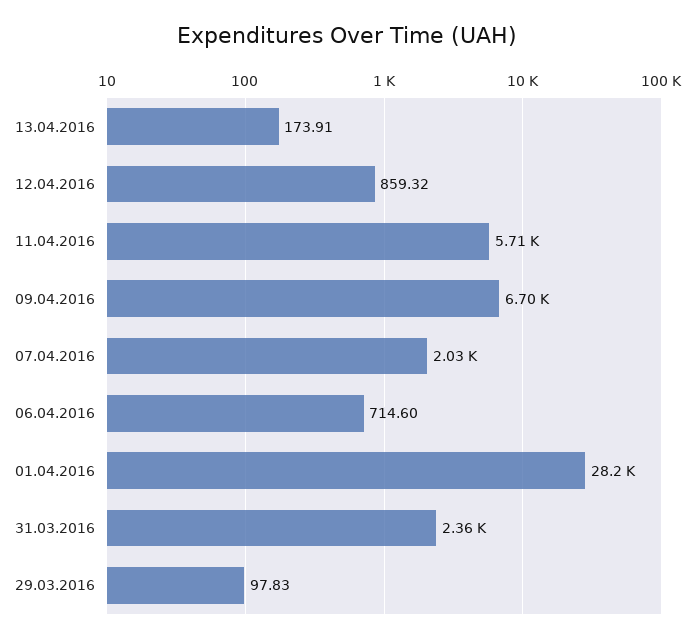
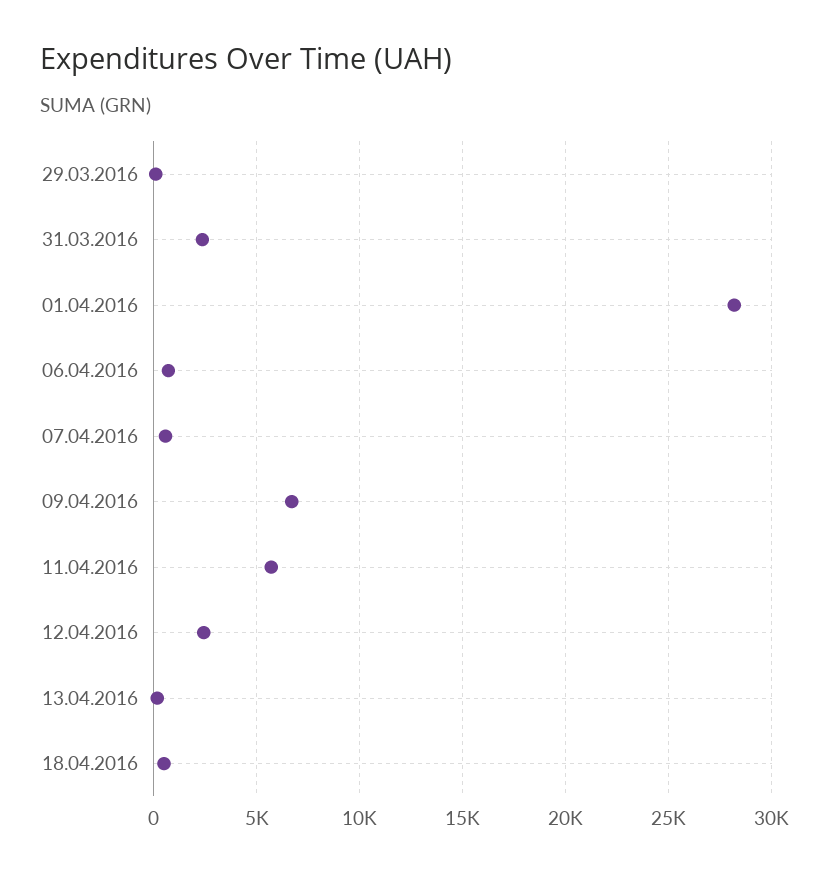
12.04.2016: 859.32 -> 2500
07.04.2016: 2030 -> 500
18.04.2016: none -> 500

